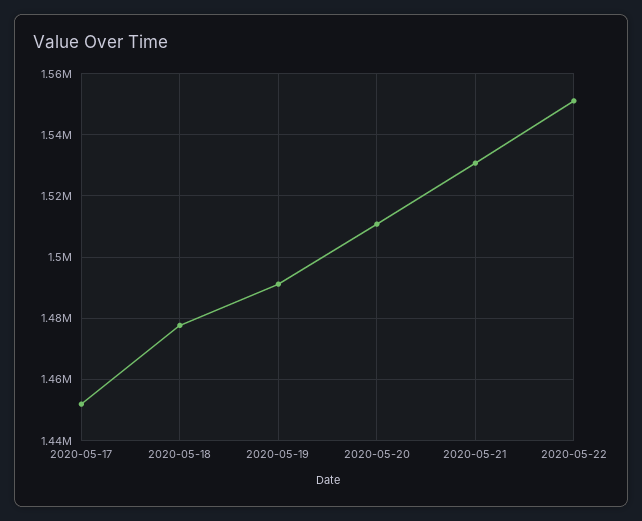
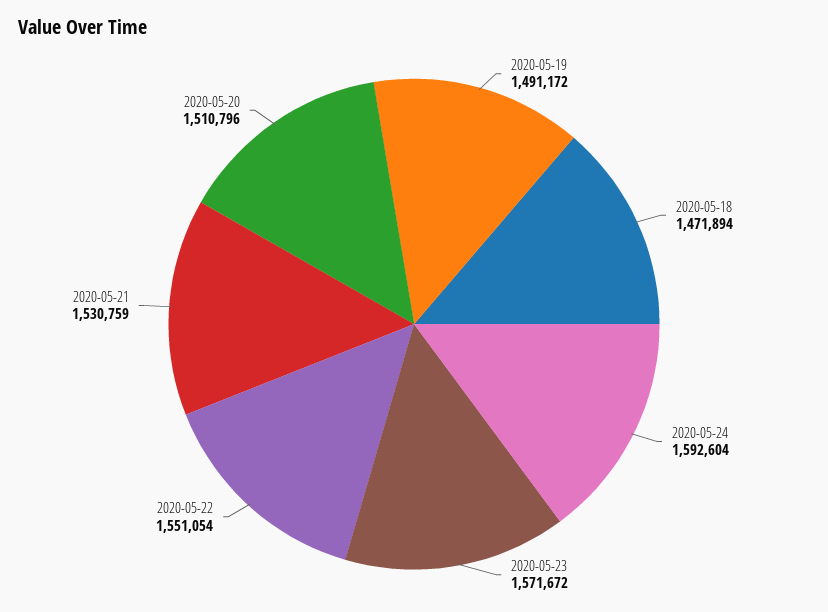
2020-05-17: 1452000 -> none
2020-05-18: 1478000 -> 1471894
2020-05-24: none -> 1592604
2020-05-23: none -> 1571672

